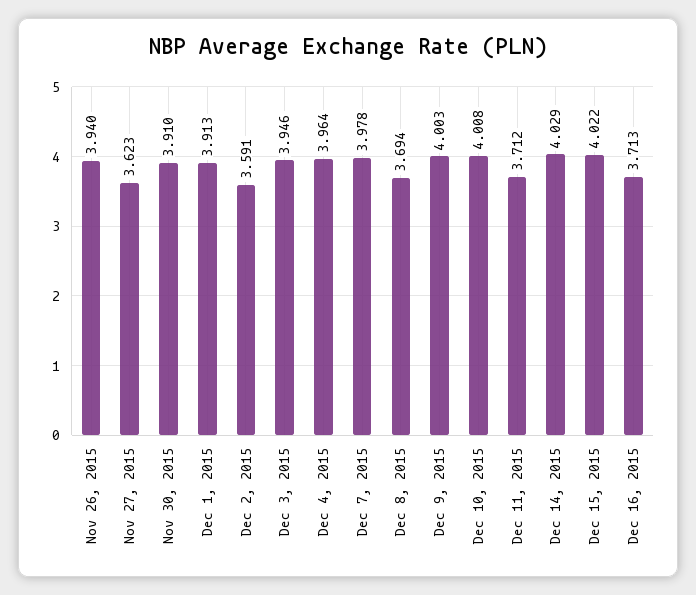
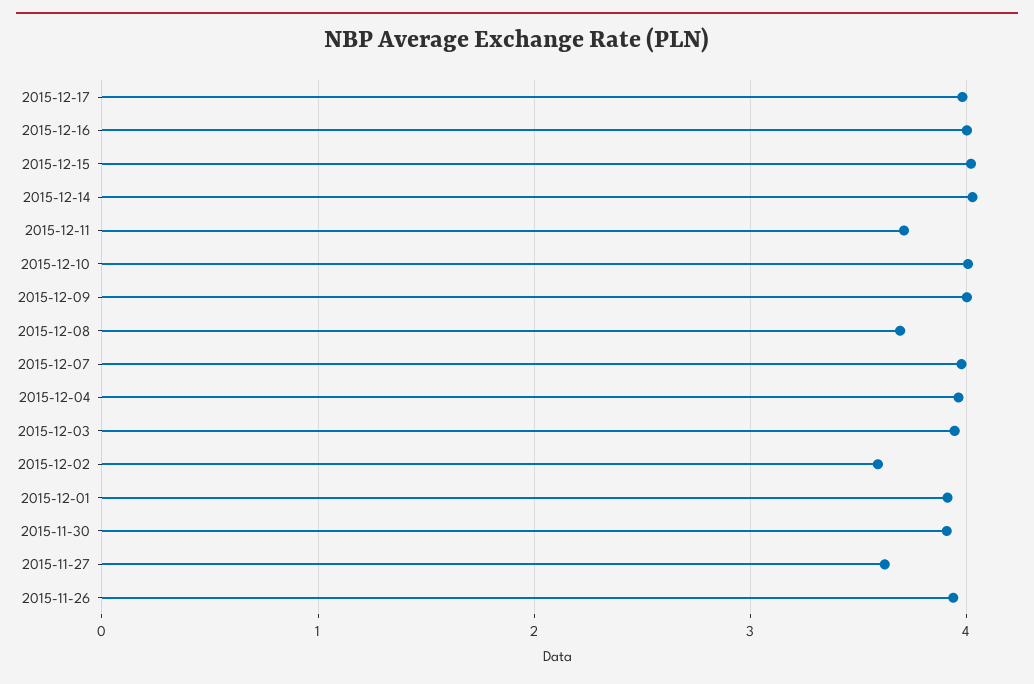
Dec 16, 2015: 3.713 -> 4
2015-12-17: none -> 4

